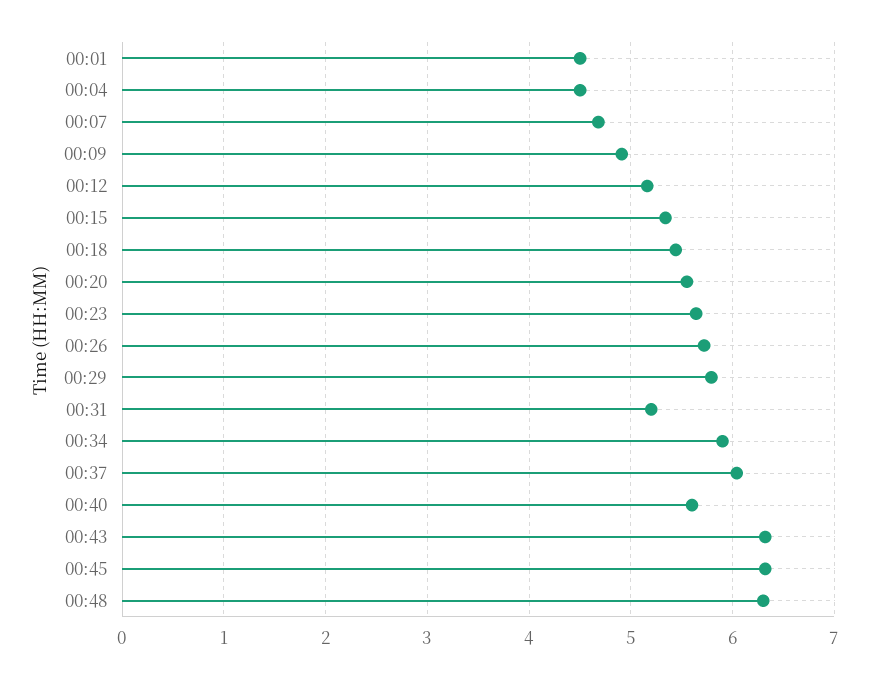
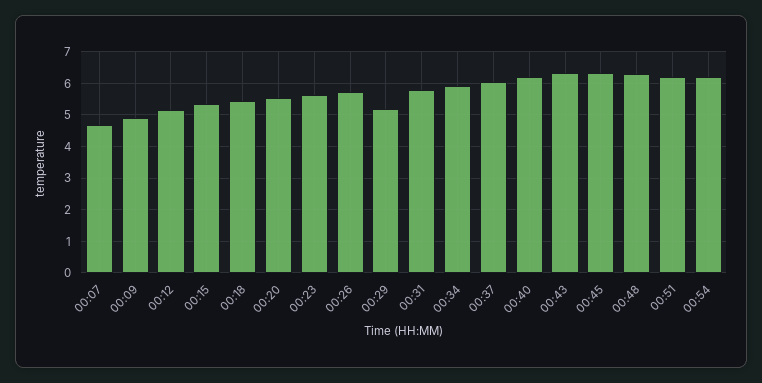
00:01: 4.5 -> none
00:04: 4.5 -> none
00:29: 5.8 -> 5.2
00:31: 5.2 -> 5.8
00:40: 5.6 -> 6.2
00:51: none -> 6.2
00:54: none -> 6.2

